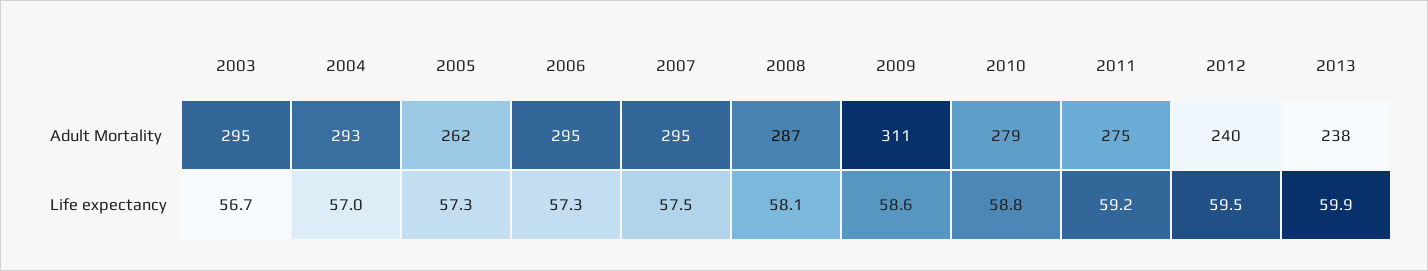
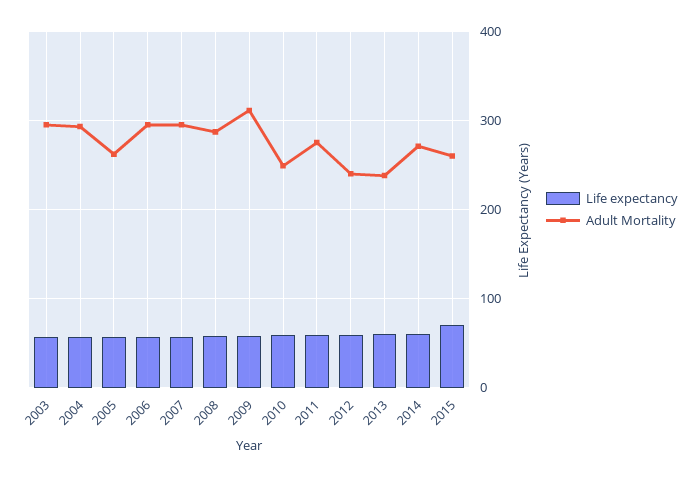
Adult Mortality, 2010: 279 -> 250
Life expectancy, 2014: none -> 60
Adult Mortality, 2014: none -> 270
Life expectancy, 2015: none -> 70
Adult Mortality, 2015: none -> 260

